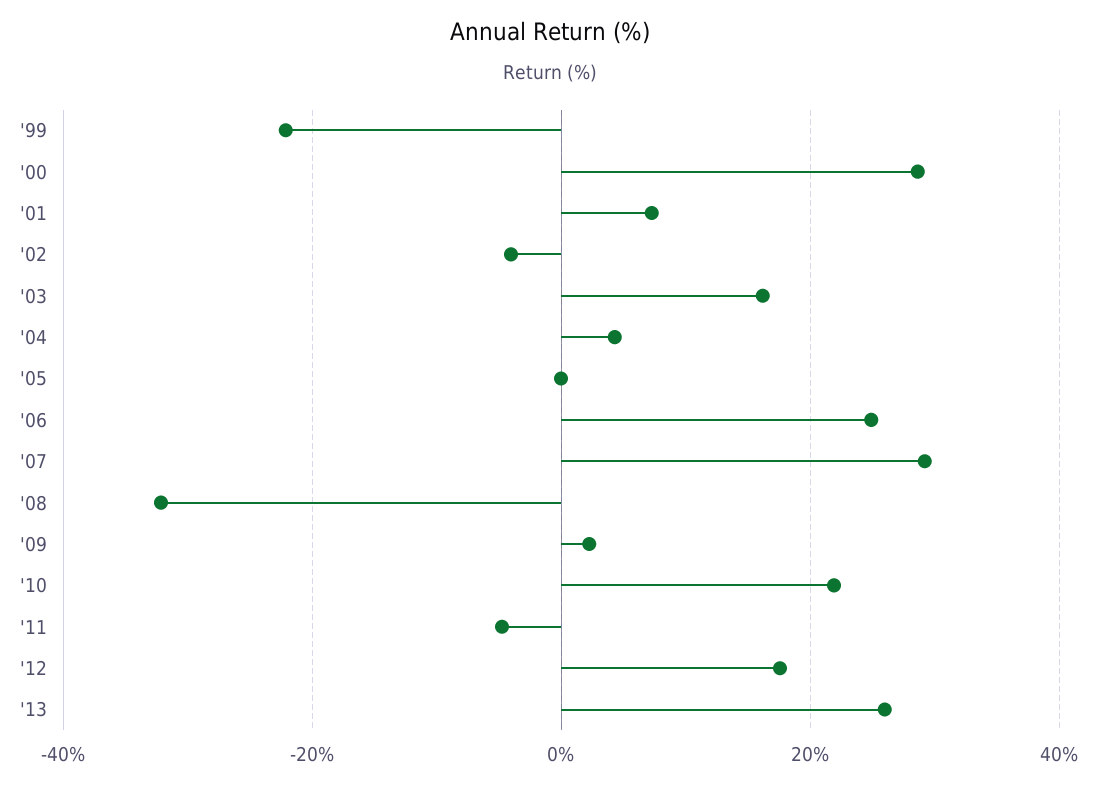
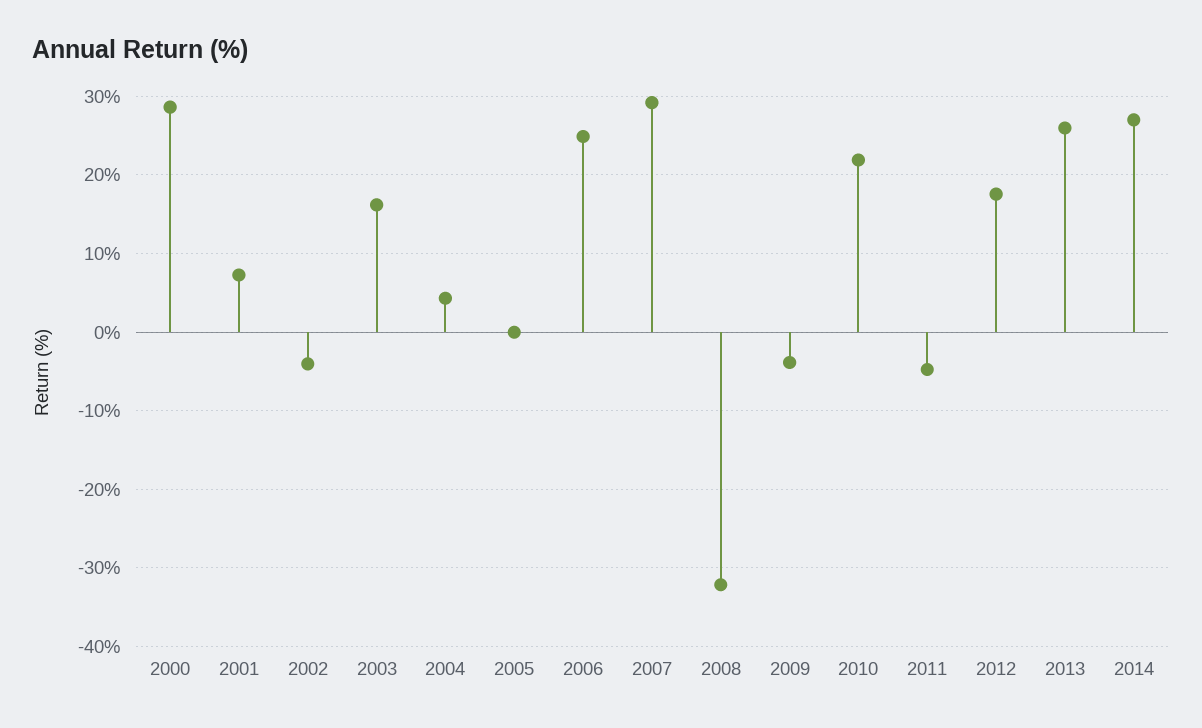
'99: -22 -> none
'09: 2 -> -4
2014: none -> 27

